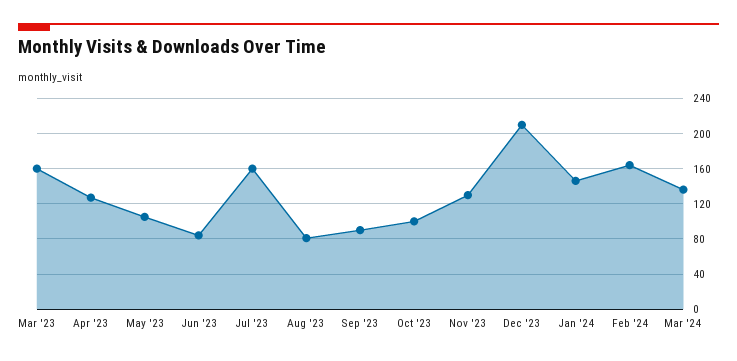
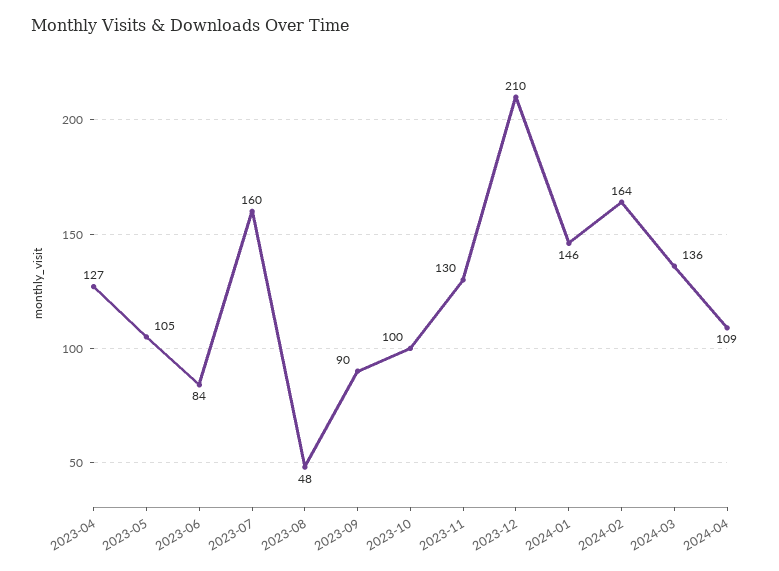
Mar '23: 160 -> none
Aug '23: 80 -> 48
2024-04: none -> 109

